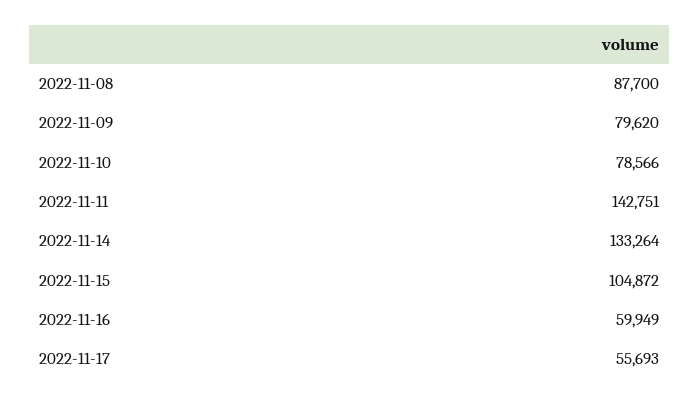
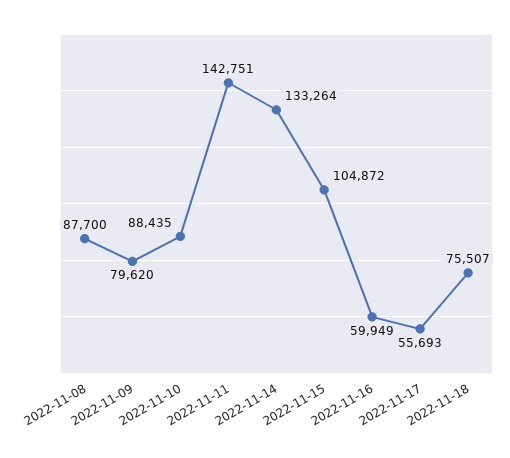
2022-11-10: 78566 -> 88435
2022-11-18: none -> 75507

